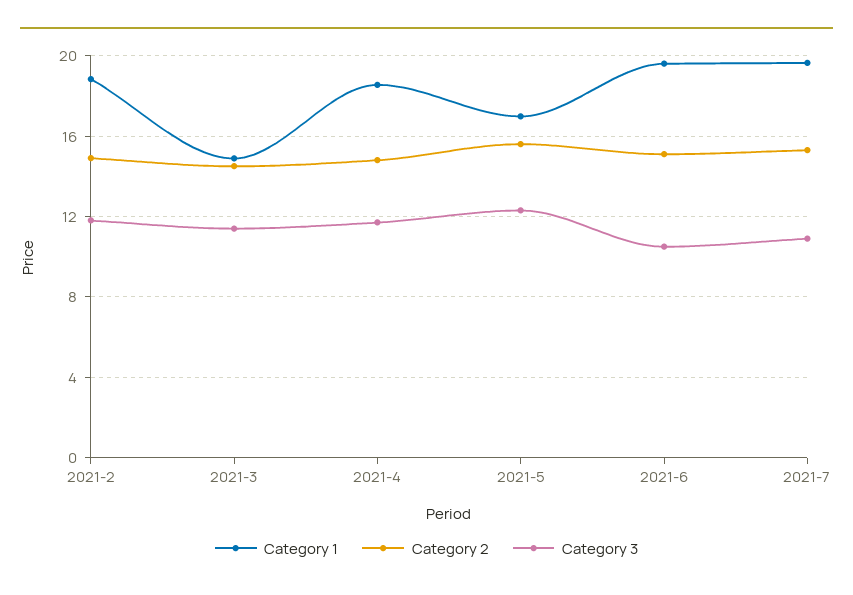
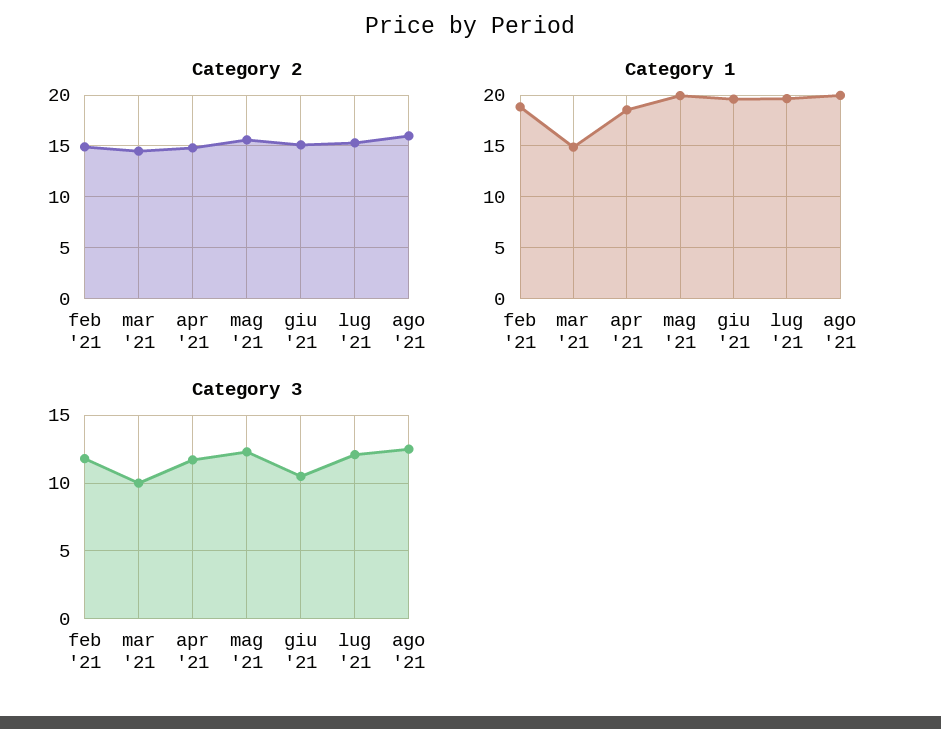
Category 3, 2021-3: 11.5 -> 10
Category 1, 2021-5: 17 -> 20
Category 3, 2021-7: 11 -> 12
Category 2, ago '21: none -> 16
Category 1, ago '21: none -> 20
Category 3, ago '21: none -> 12.5

